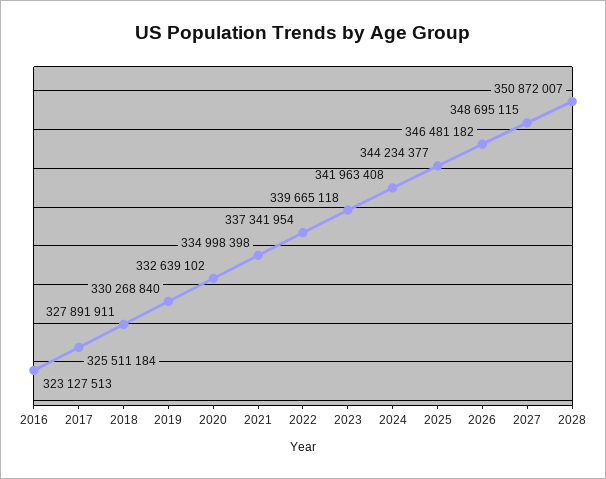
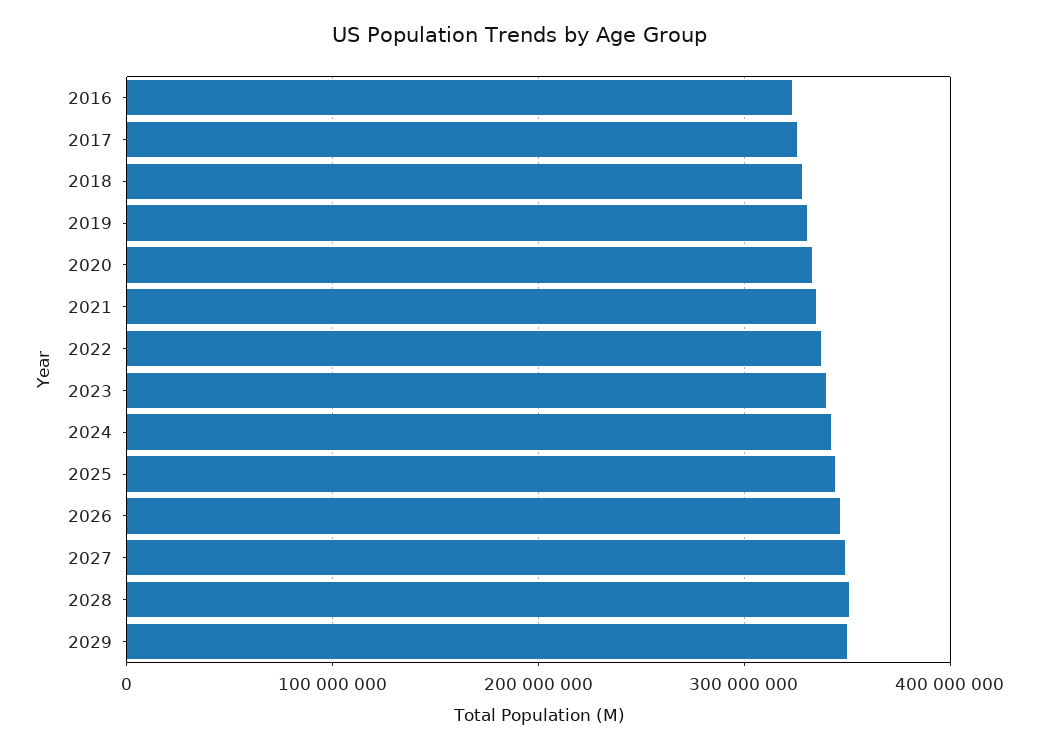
2029: none -> 350000000

